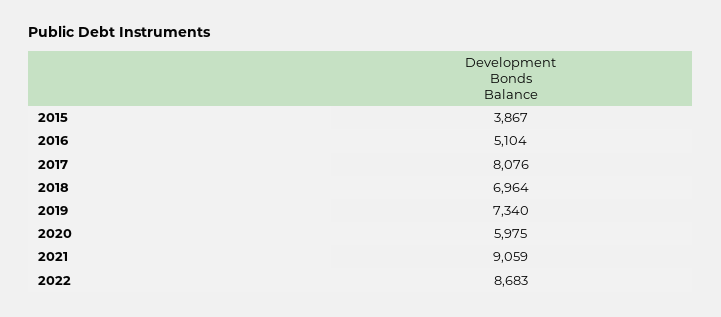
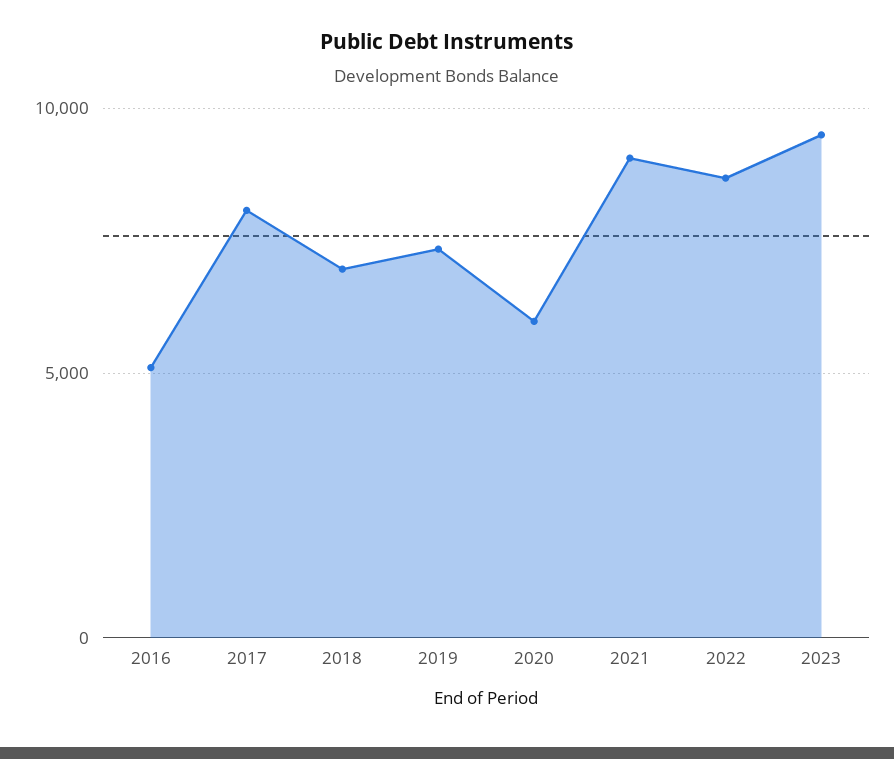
2015: 3867 -> none
2023: none -> 9500

